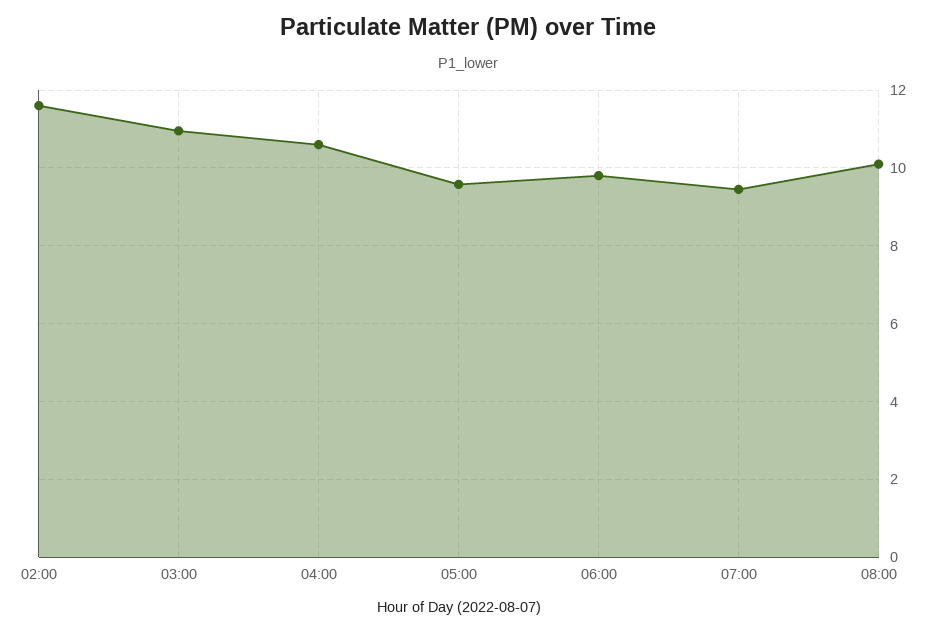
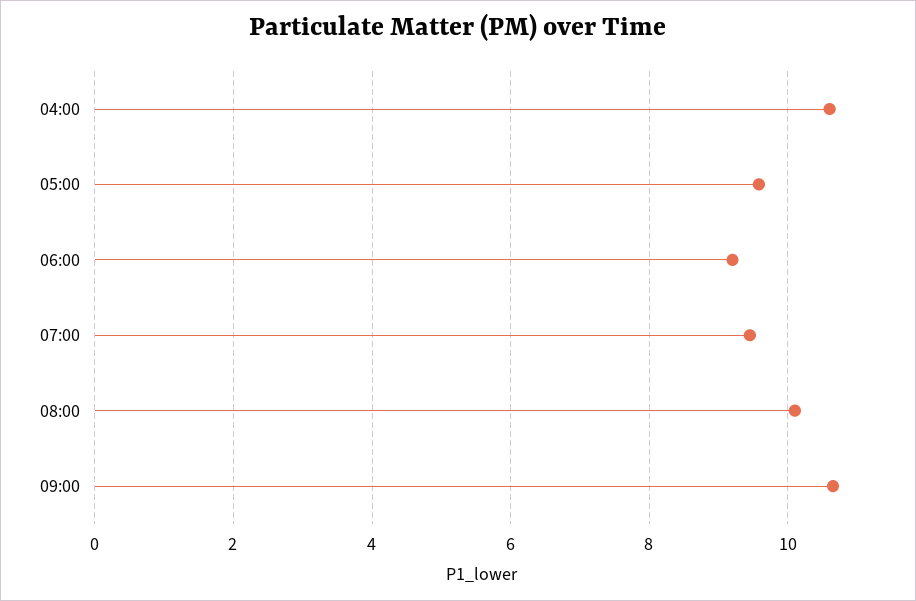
02:00: 11.6 -> none
03:00: 11 -> none
06:00: 9.8 -> 9.2
09:00: none -> 10.6

